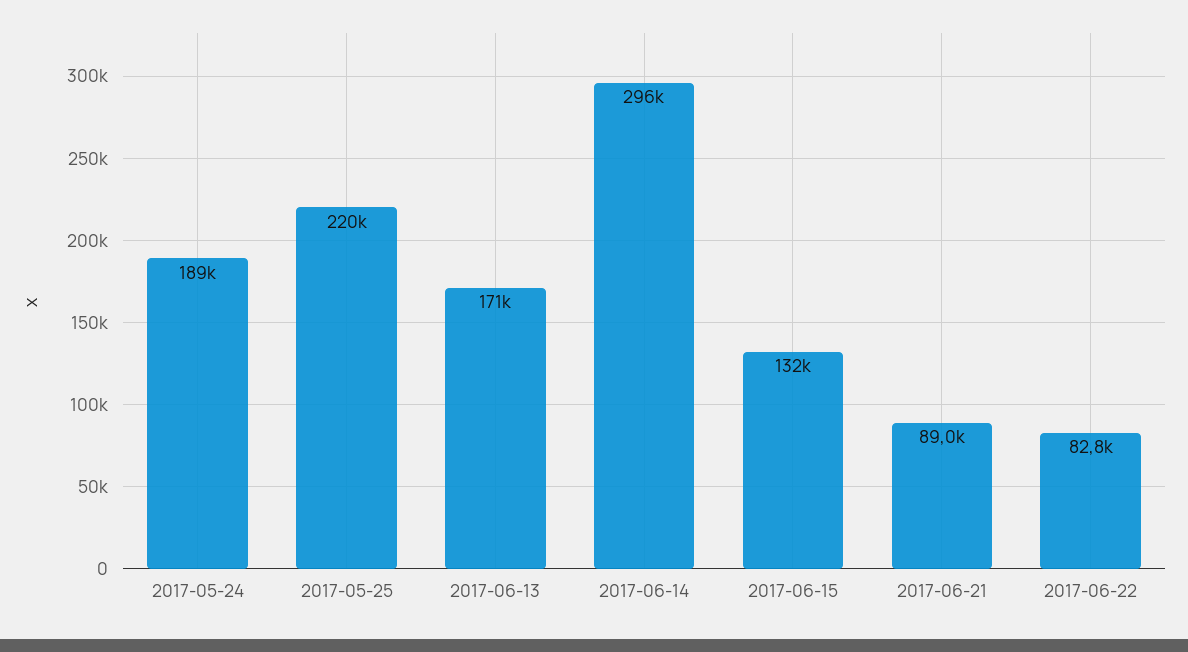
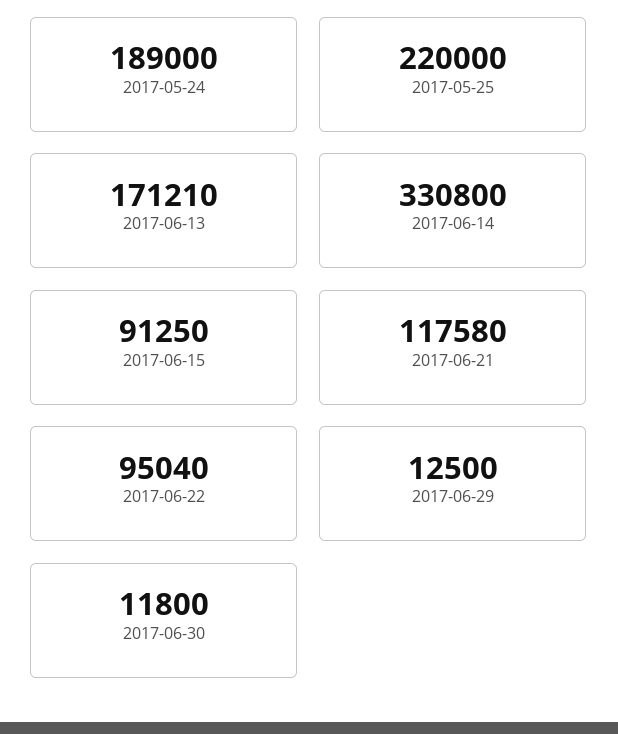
2017-06-14: 296000 -> 330800
2017-06-15: 132000 -> 91250
2017-06-21: 89000 -> 117580
2017-06-22: 82800 -> 95040
2017-06-29: none -> 12500
2017-06-30: none -> 11800

